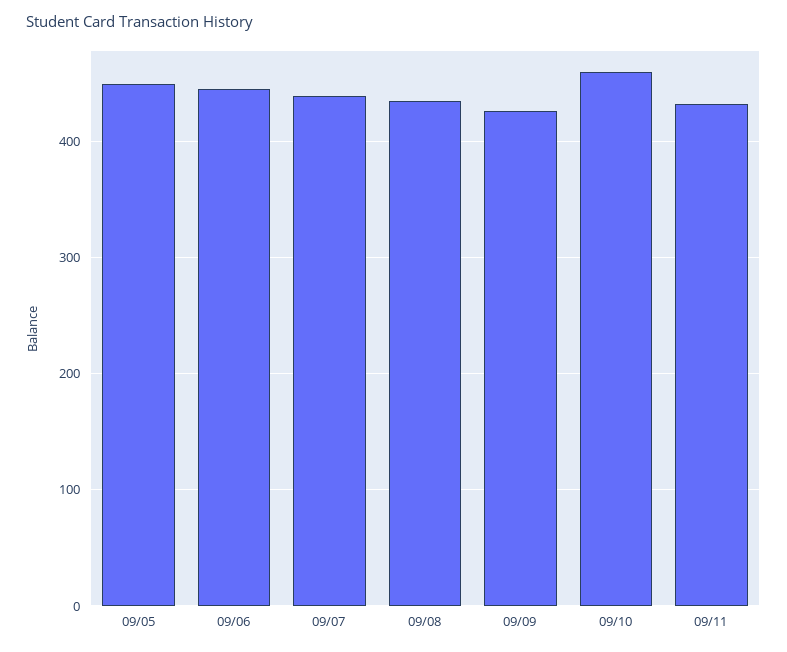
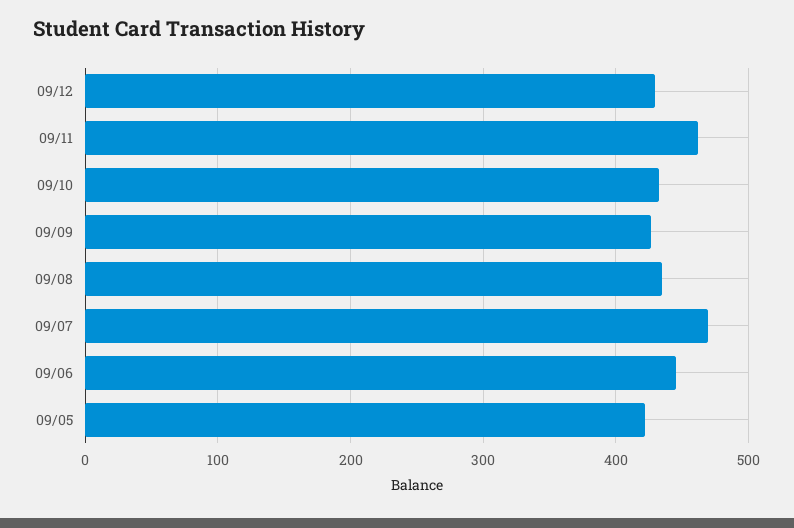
09/05: 450 -> 420
09/07: 440 -> 470
09/10: 460 -> 430
09/11: 430 -> 460
09/12: none -> 430

